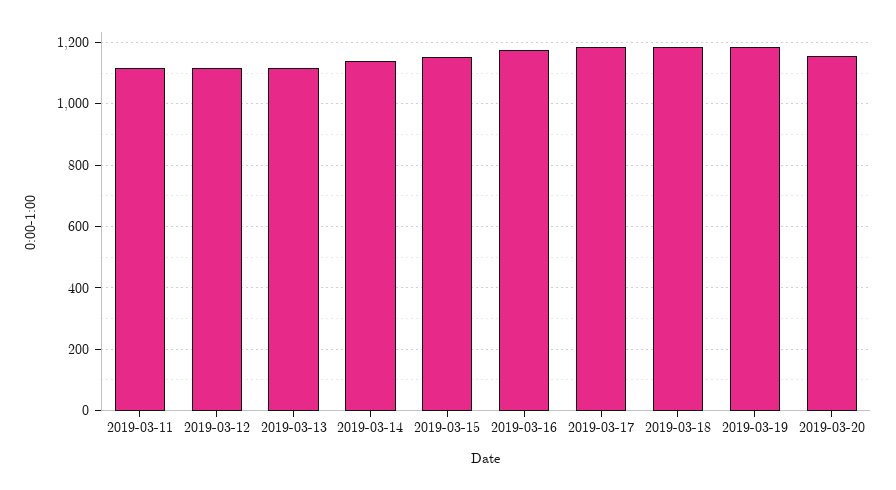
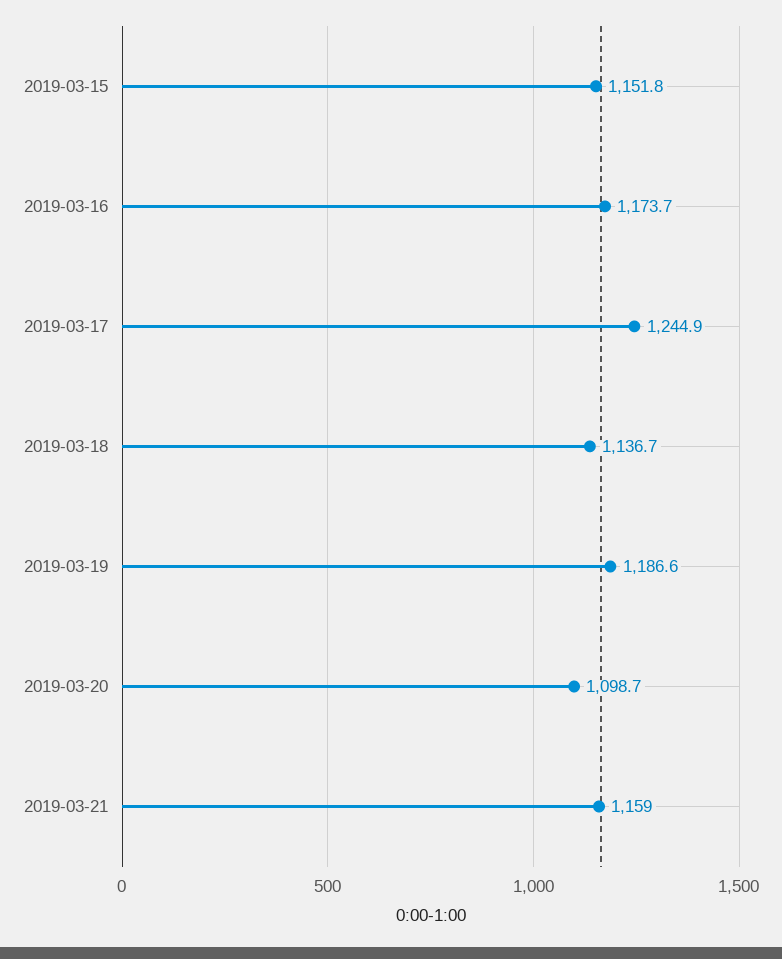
2019-03-11: 1120 -> none
2019-03-12: 1120 -> none
2019-03-13: 1120 -> none
2019-03-14: 1140 -> none
2019-03-17: 1180 -> 1244.9
2019-03-18: 1180 -> 1136.7
2019-03-20: 1160 -> 1098.7
2019-03-21: none -> 1159

